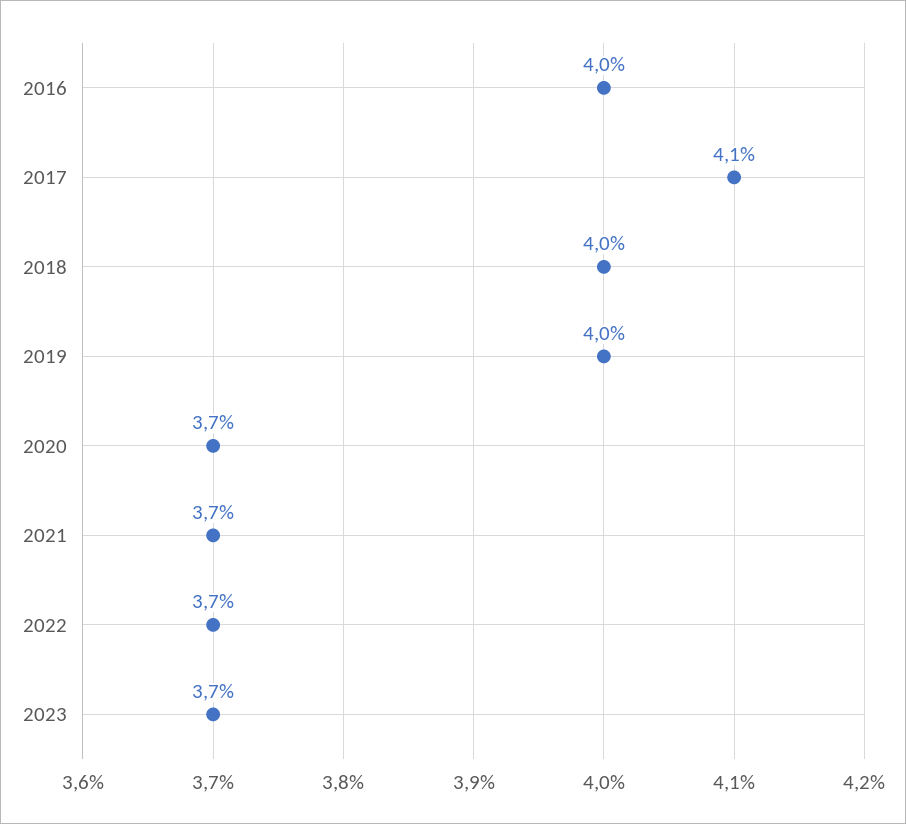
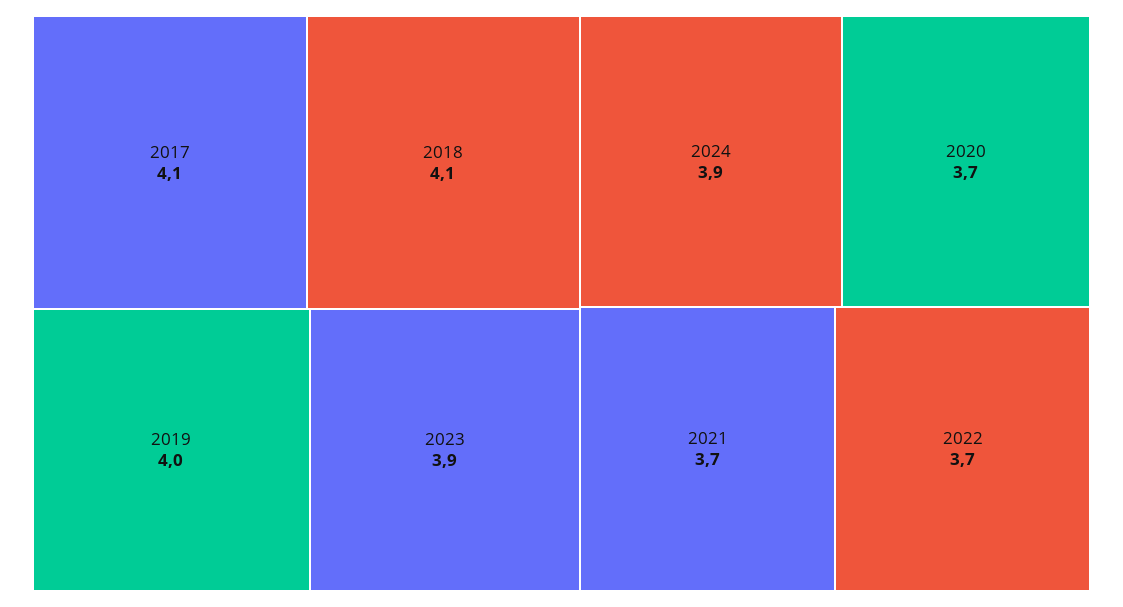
2016: 4 -> none
2018: 4 -> 4.1
2023: 3.7 -> 3.9
2024: none -> 3.9

